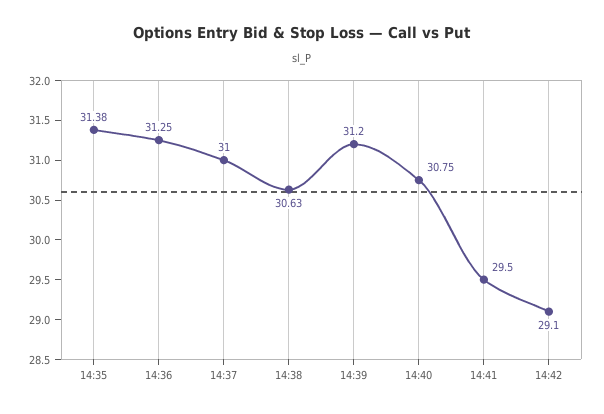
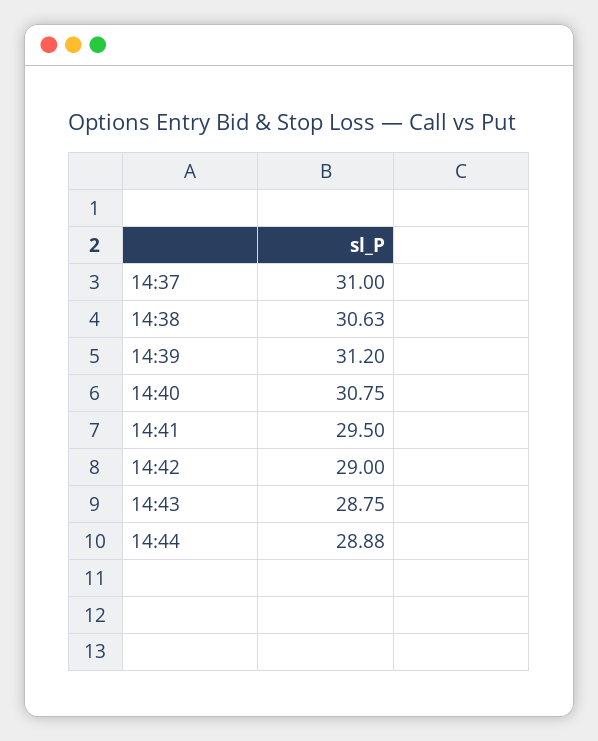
14:35: 31.38 -> none
14:36: 31.25 -> none
14:42: 29.1 -> 29
14:43: none -> 28.75
14:44: none -> 28.88

